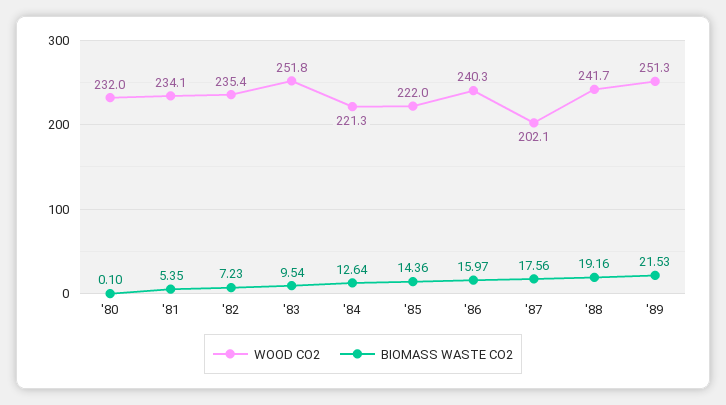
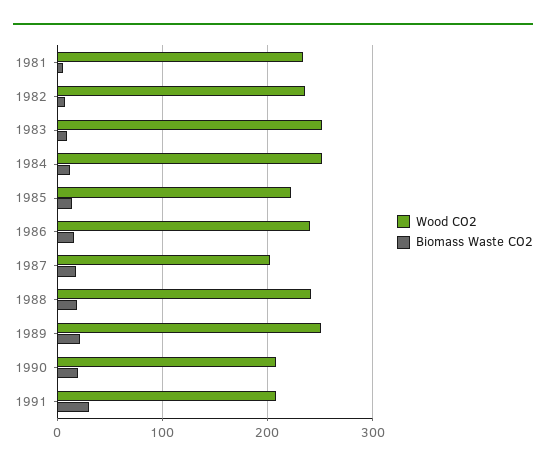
WOOD CO2, '80: 232 -> none
BIOMASS WASTE CO2, '80: 0.1 -> none
WOOD CO2, '84: 221.3 -> 250
WOOD CO2, 1990: none -> 210
BIOMASS WASTE CO2, 1990: none -> 20
WOOD CO2, 1991: none -> 210
BIOMASS WASTE CO2, 1991: none -> 30

